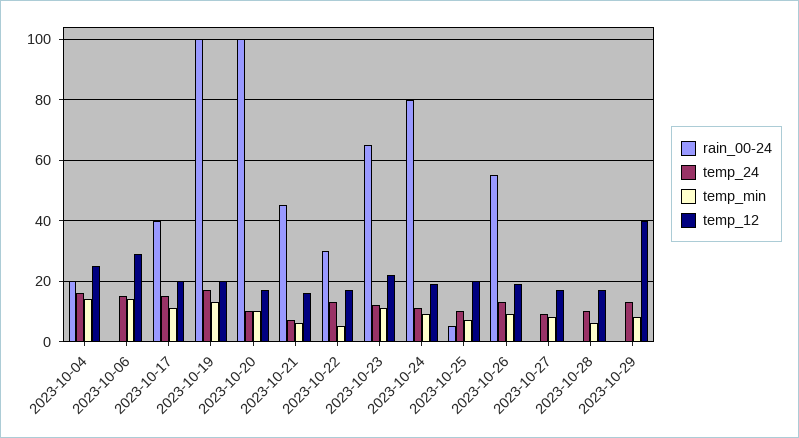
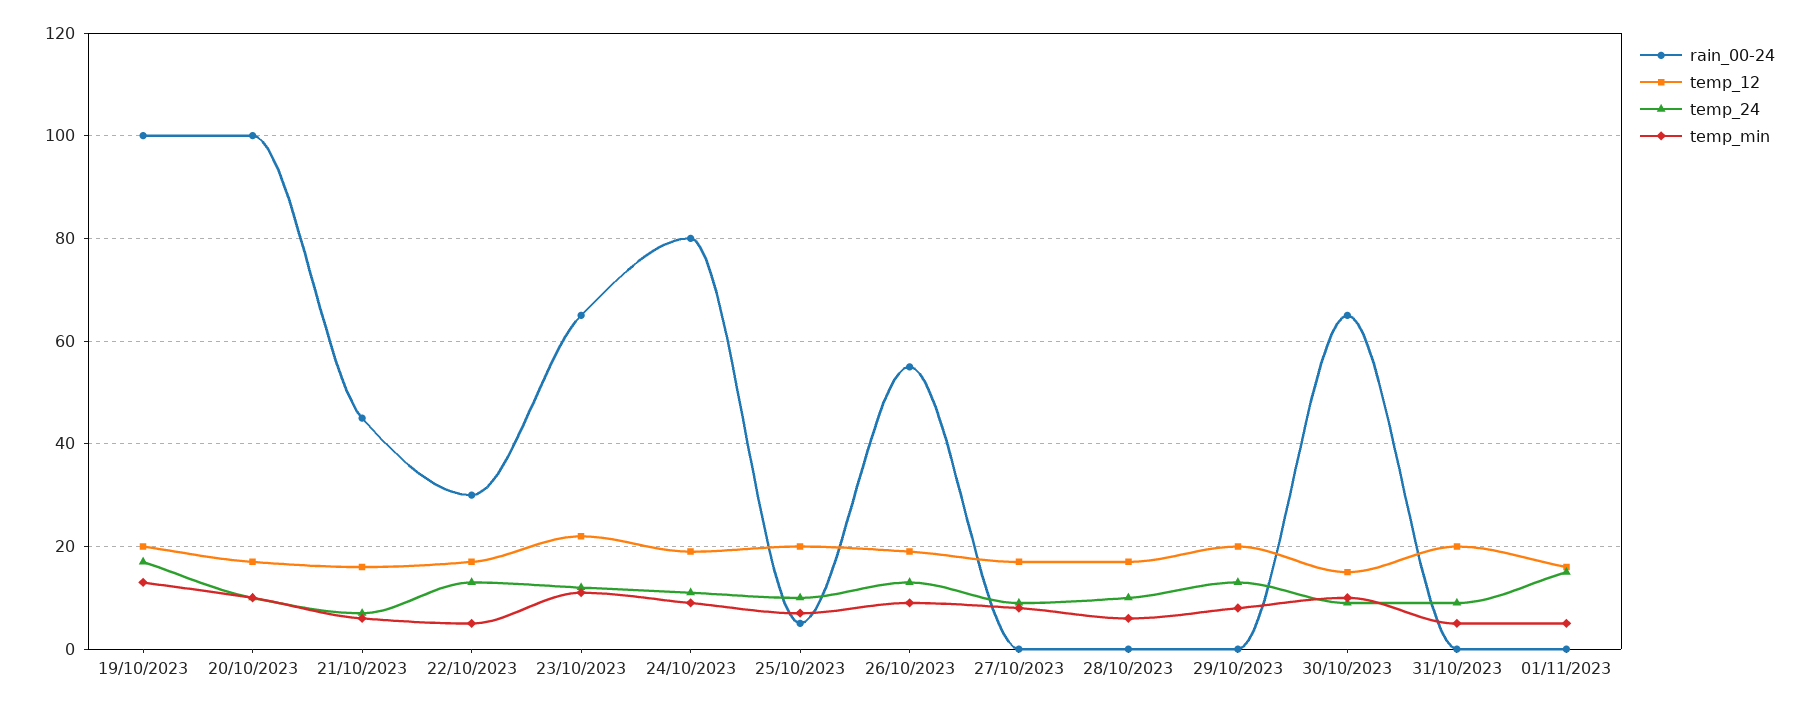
rain_00-24, 2023-10-04: 20 -> none
temp_24, 2023-10-04: 15 -> none
temp_min, 2023-10-04: 15 -> none
temp_12, 2023-10-04: 25 -> none
rain_00-24, 2023-10-06: 0 -> none
temp_24, 2023-10-06: 15 -> none
temp_min, 2023-10-06: 15 -> none
temp_12, 2023-10-06: 30 -> none
rain_00-24, 2023-10-17: 40 -> none
temp_24, 2023-10-17: 15 -> none
temp_min, 2023-10-17: 10 -> none
temp_12, 2023-10-17: 20 -> none
temp_12, 2023-10-29: 40 -> 20
rain_00-24, 30/10/2023: none -> 65
temp_12, 30/10/2023: none -> 15
temp_24, 30/10/2023: none -> 10
temp_min, 30/10/2023: none -> 10
rain_00-24, 31/10/2023: none -> 0
temp_12, 31/10/2023: none -> 20
temp_24, 31/10/2023: none -> 10
temp_min, 31/10/2023: none -> 5
rain_00-24, 01/11/2023: none -> 0
temp_12, 01/11/2023: none -> 15
temp_24, 01/11/2023: none -> 15
temp_min, 01/11/2023: none -> 5

